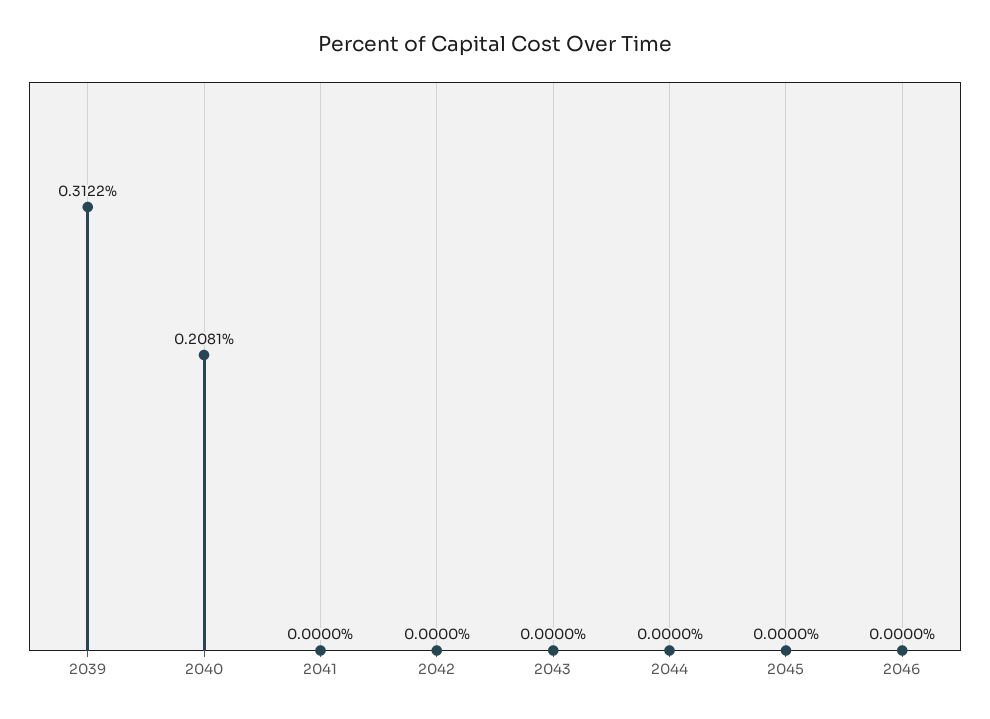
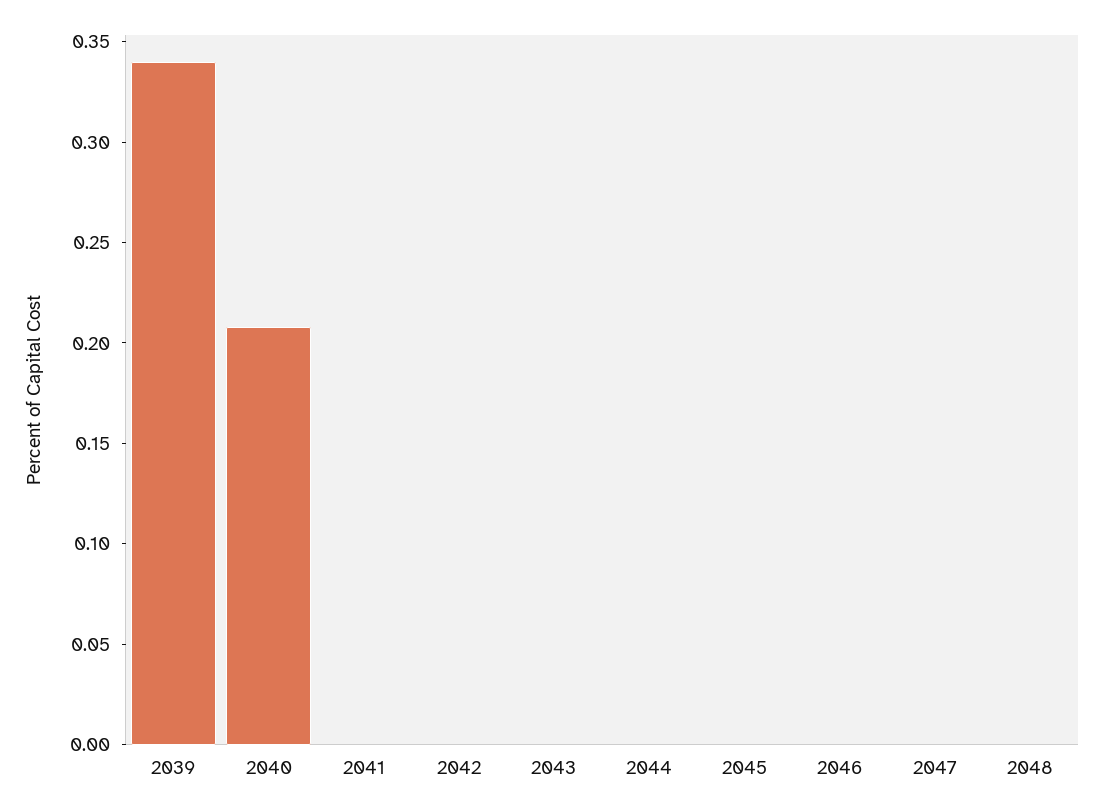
2039: 0.3122 -> 0.34
2047: none -> 0
2048: none -> 0

